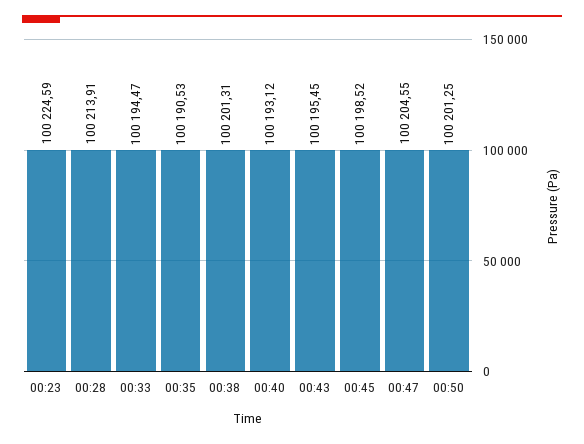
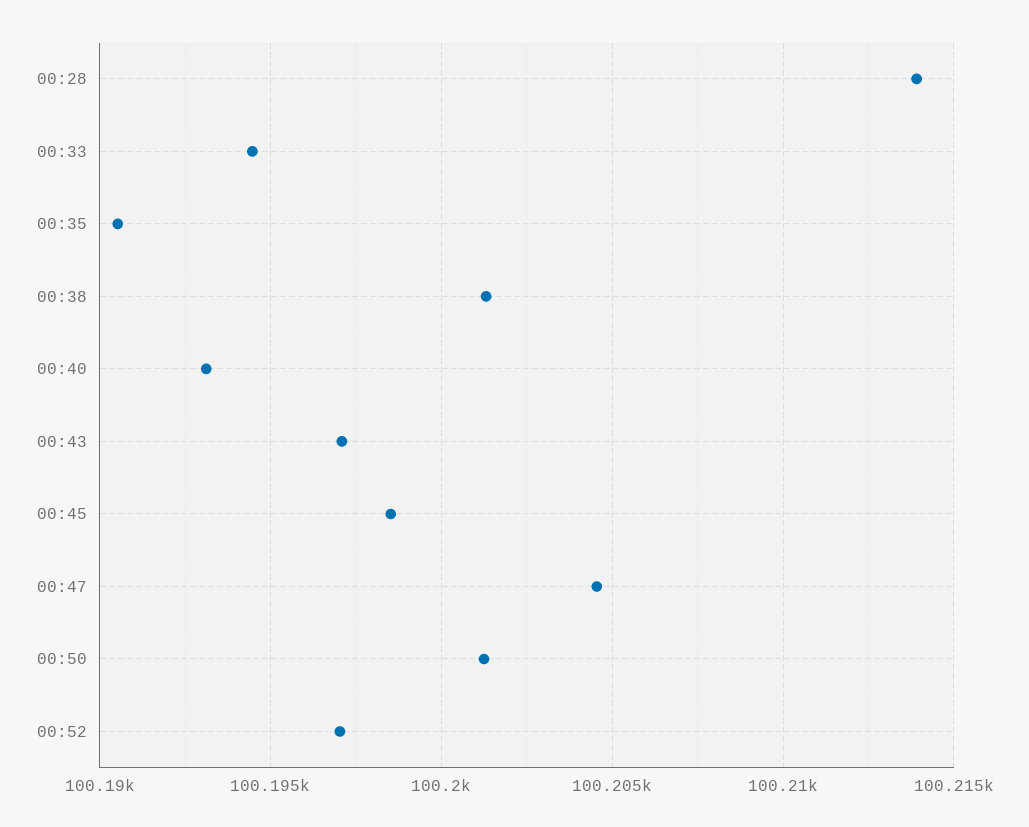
00:23: 100224.59 -> none
00:43: 100195.45 -> 100197
00:52: none -> 100197

